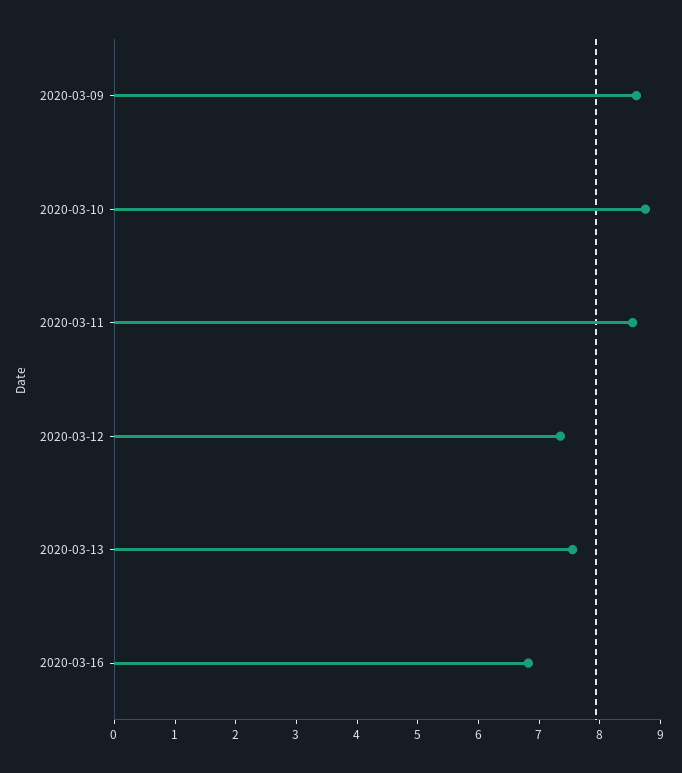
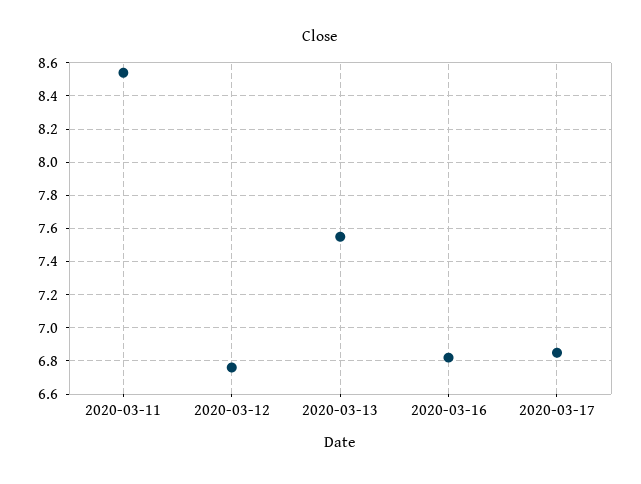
2020-03-09: 8.6 -> none
2020-03-10: 8.8 -> none
2020-03-12: 7.4 -> 6.75
2020-03-17: none -> 6.85

